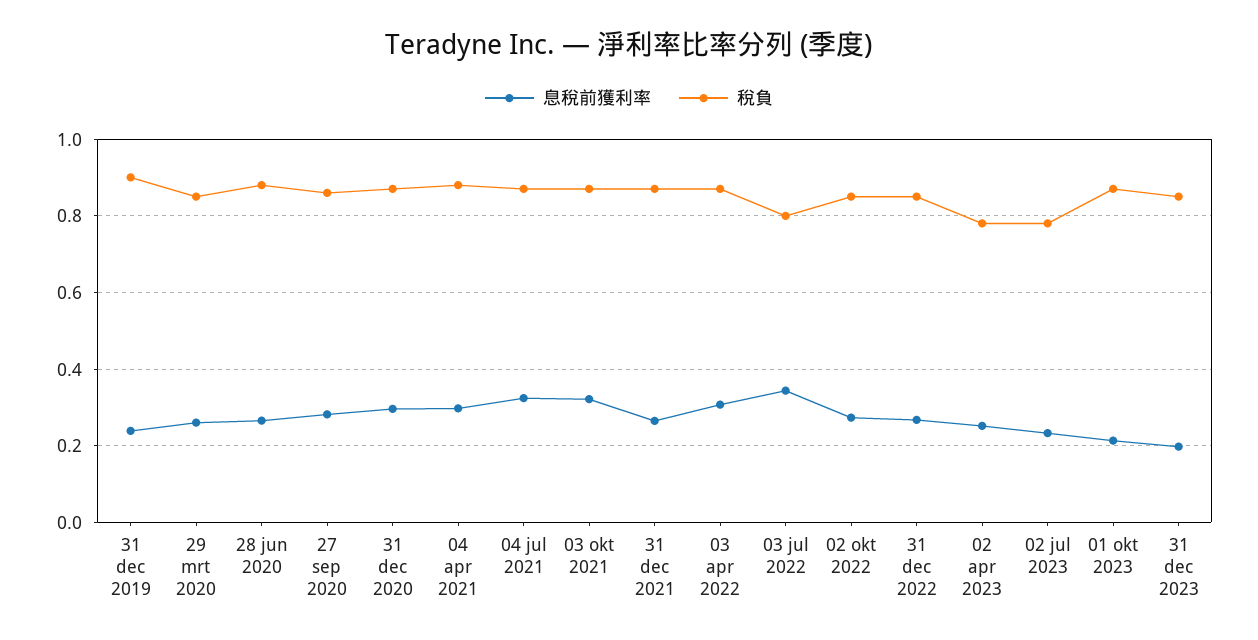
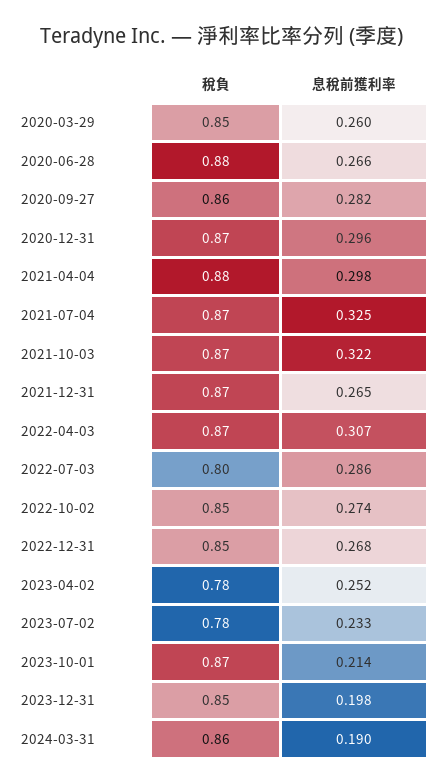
息稅前獲利率, 31 dec 2019: 0.24 -> none
稅負, 31 dec 2019: 0.9 -> none
息稅前獲利率, 03 jul 2022: 0.34 -> 0.286
稅負, 2024-03-31: none -> 0.86
息稅前獲利率, 2024-03-31: none -> 0.19

